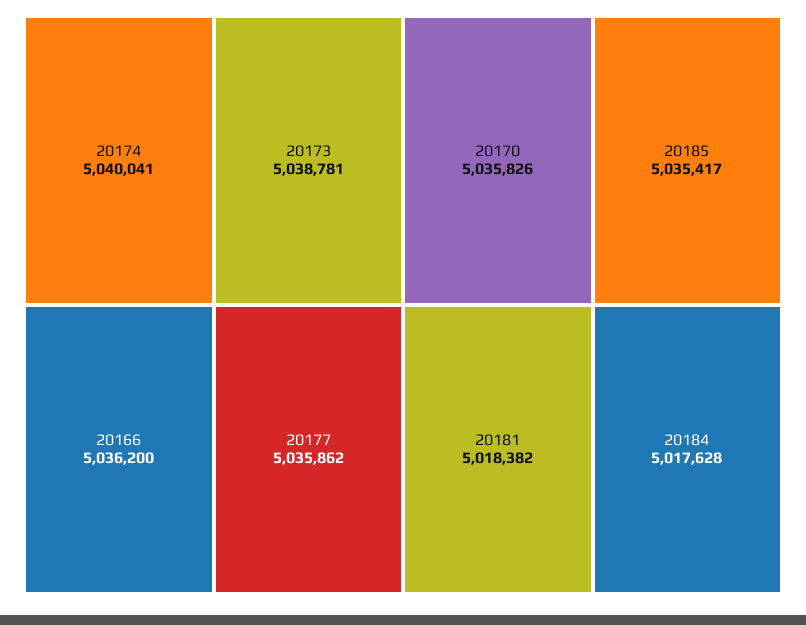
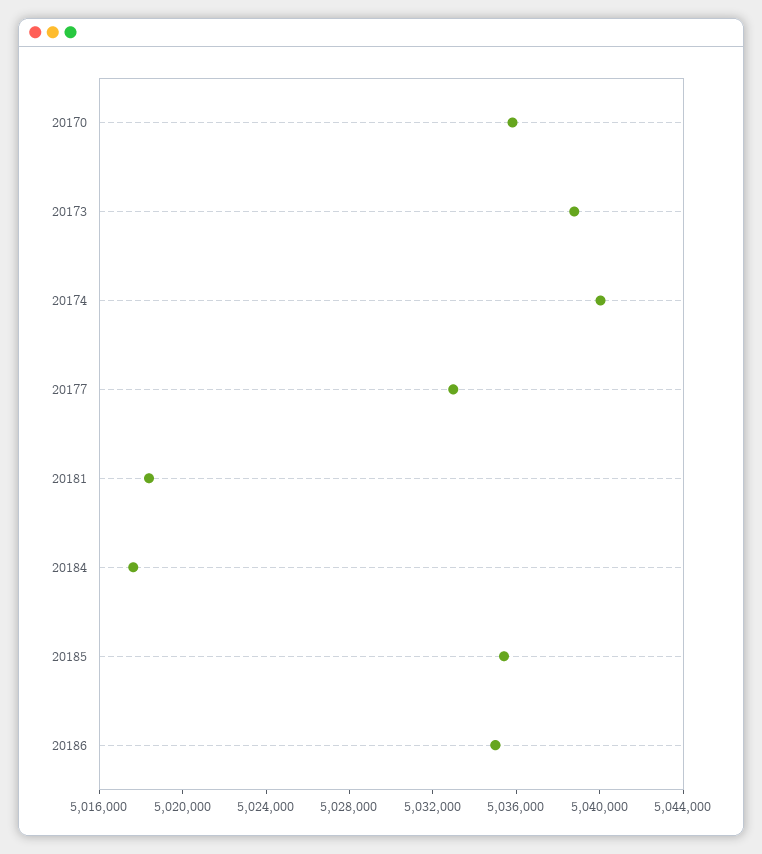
20166: 5036200 -> none
20177: 5035862 -> 5033000
20186: none -> 5035000

